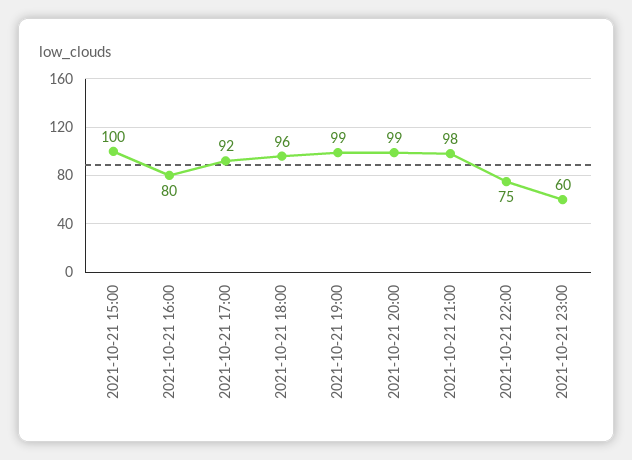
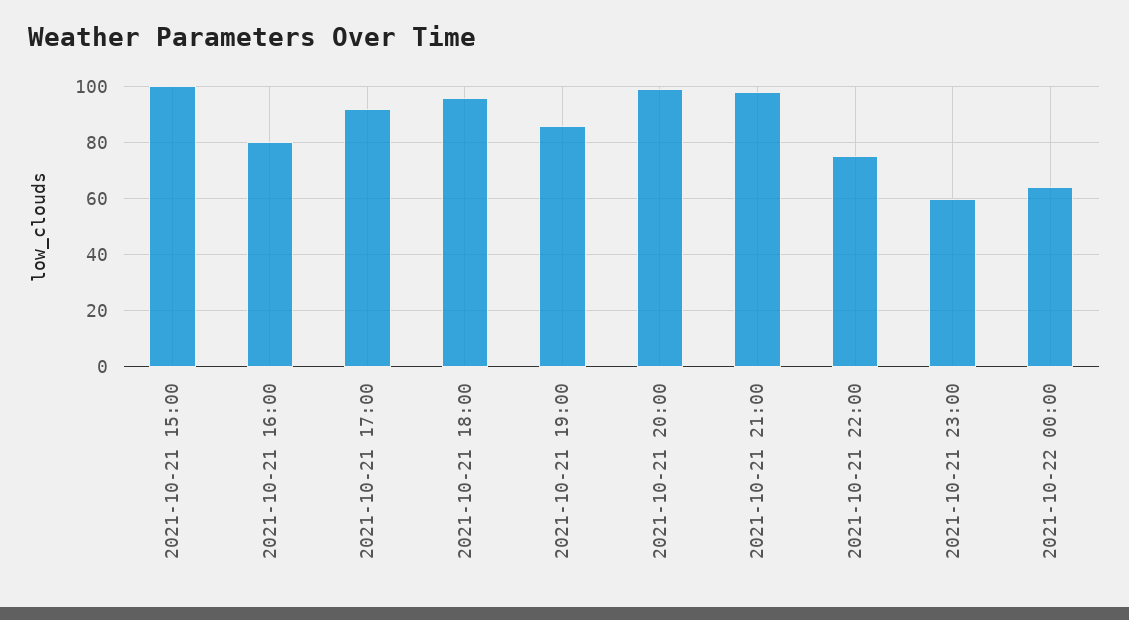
2021-10-21 19:00: 99 -> 85
2021-10-22 00:00: none -> 65

